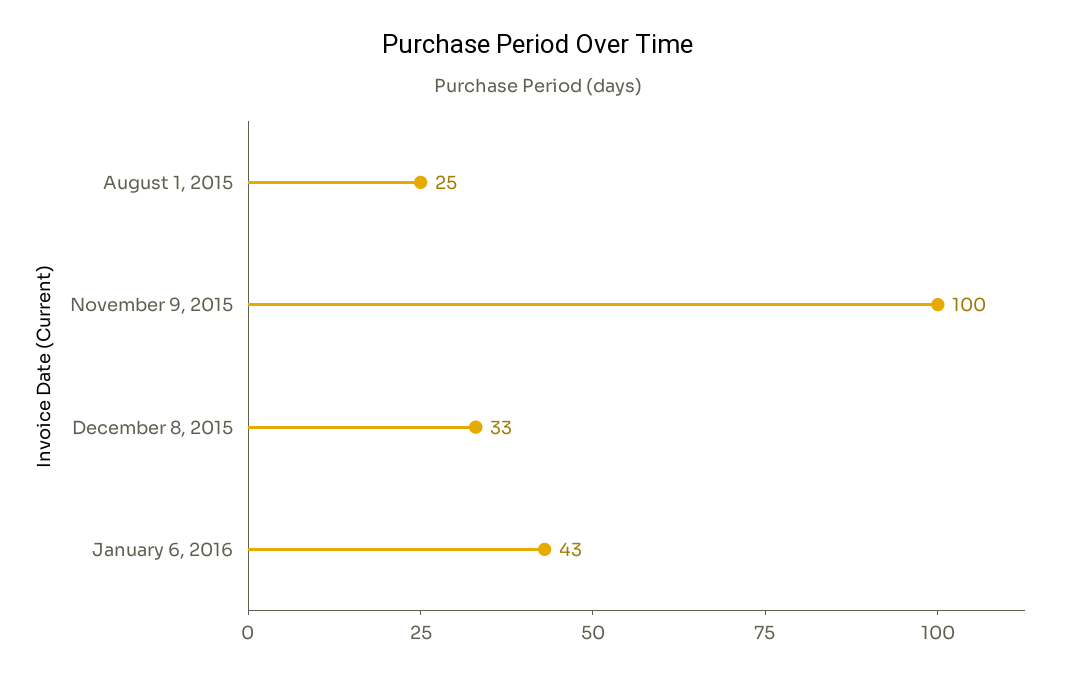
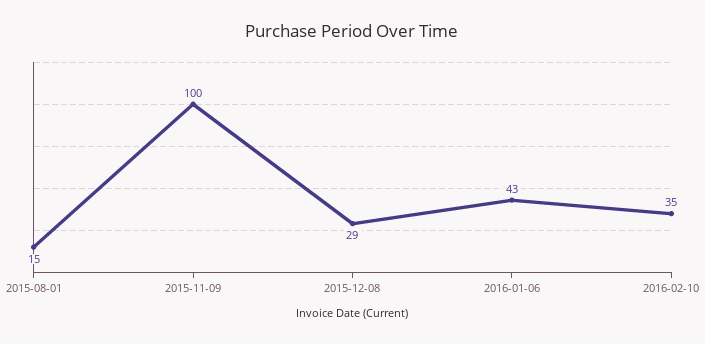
August 1, 2015: 25 -> 15
December 8, 2015: 33 -> 29
2016-02-10: none -> 35

